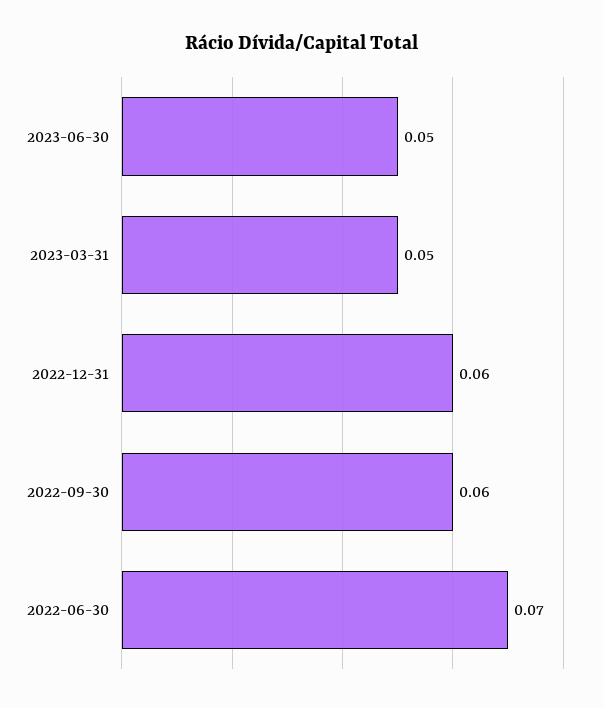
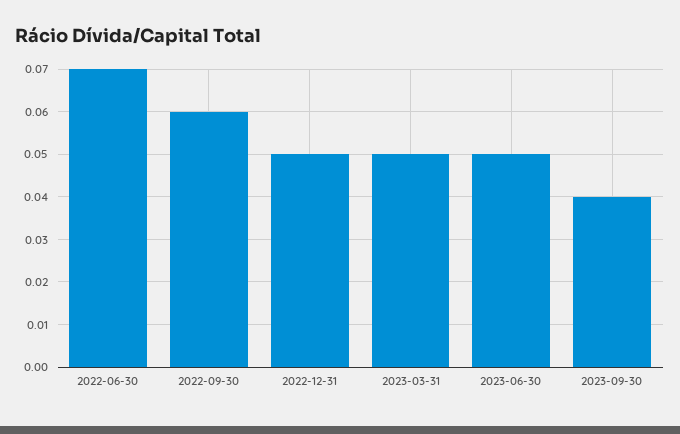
2022-12-31: 0.06 -> 0.05
2023-09-30: none -> 0.04

